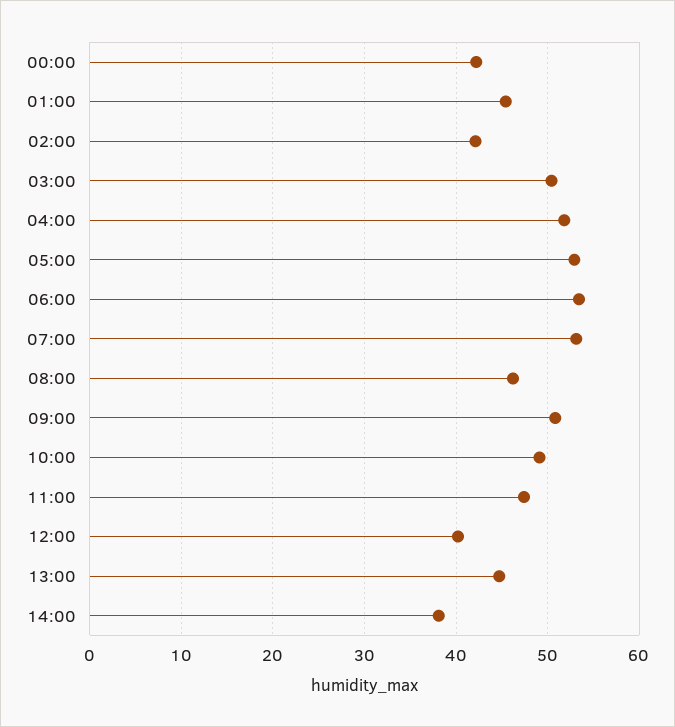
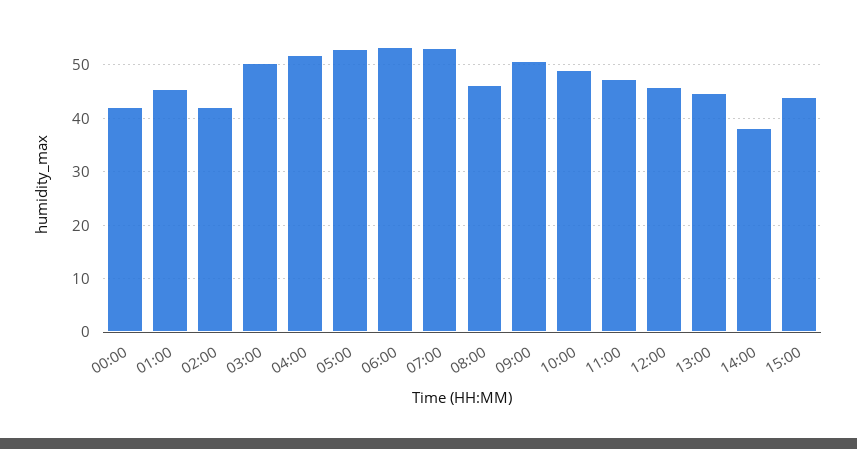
12:00: 40 -> 46
15:00: none -> 44

